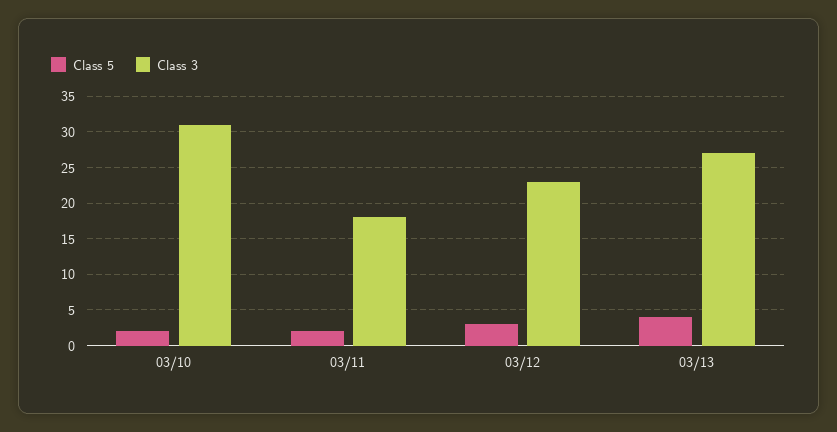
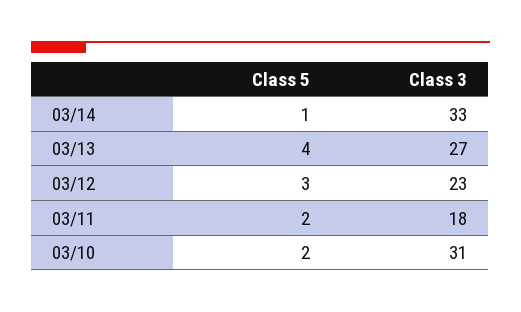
Class 5, 03/14: none -> 1
Class 3, 03/14: none -> 33

